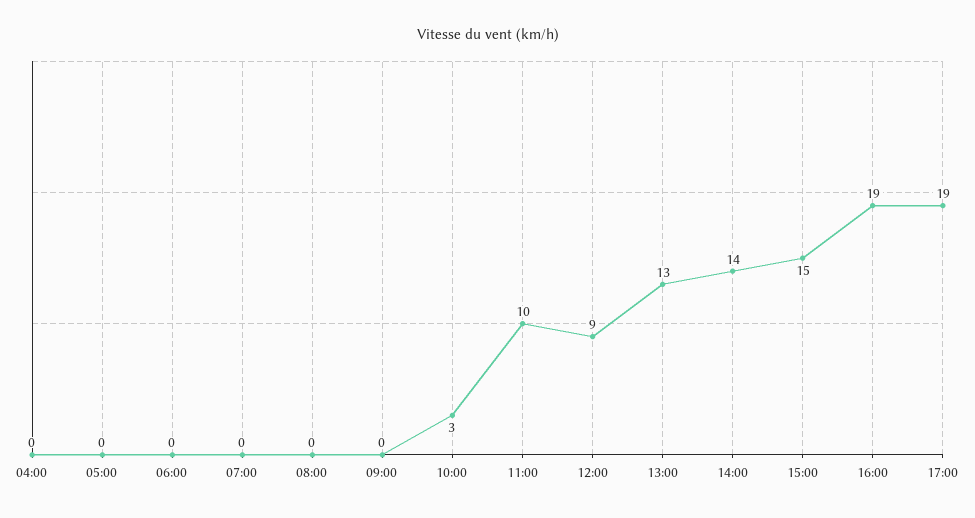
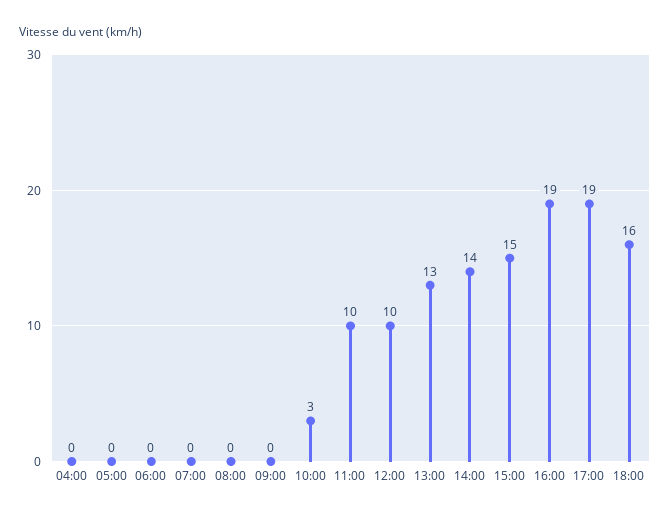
12:00: 9 -> 10
18:00: none -> 16

